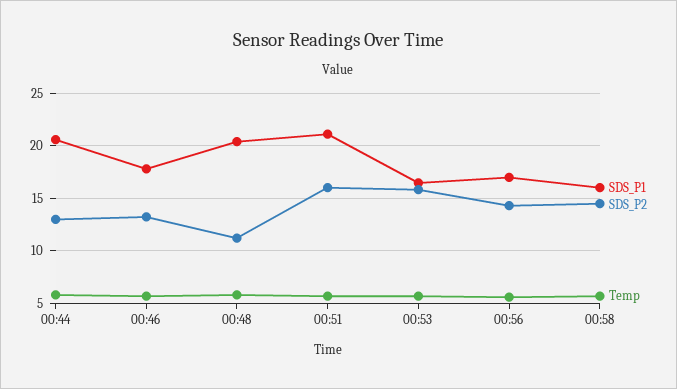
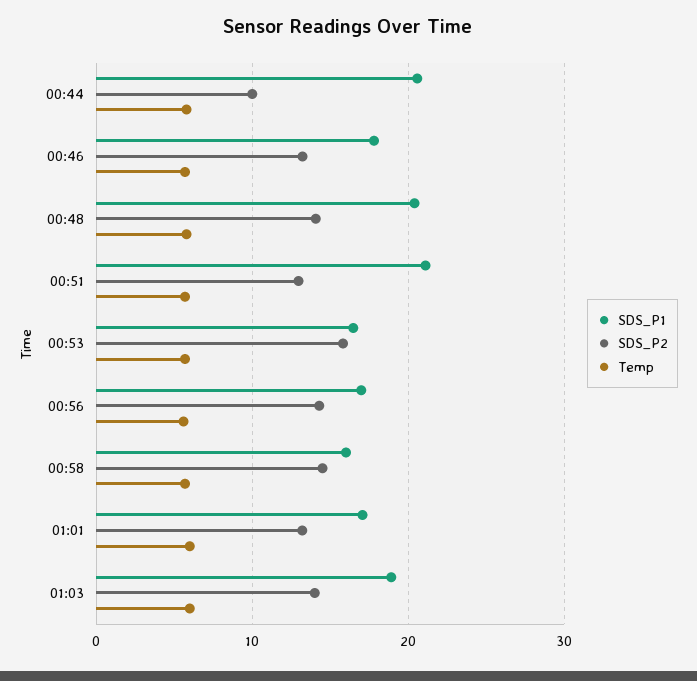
SDS_P2, 00:44: 13 -> 10
SDS_P2, 00:48: 11 -> 14
SDS_P2, 00:51: 16 -> 13
SDS_P1, 01:01: none -> 17
SDS_P2, 01:01: none -> 13
Temp, 01:01: none -> 6
SDS_P1, 01:03: none -> 19
SDS_P2, 01:03: none -> 14
Temp, 01:03: none -> 6

